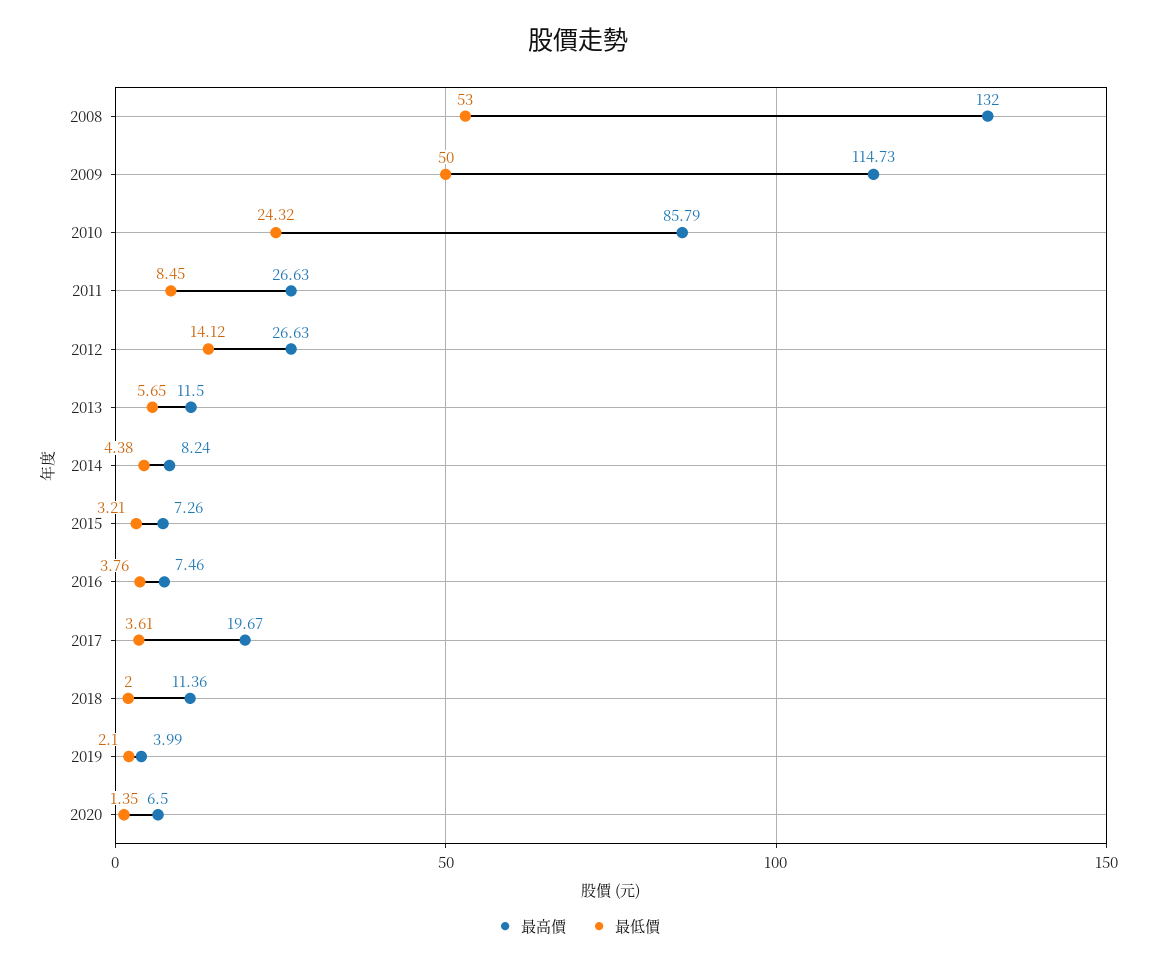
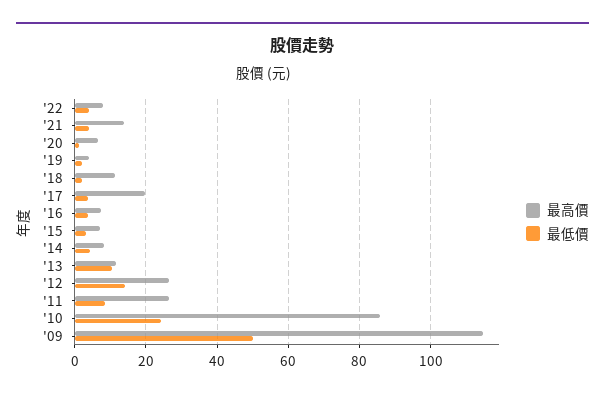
最高價, 2008: 132 -> none
最低價, 2008: 53 -> none
最低價, 2013: 5.65 -> 10
最高價, '22: none -> 8
最低價, '22: none -> 4
最高價, '21: none -> 14
最低價, '21: none -> 4

